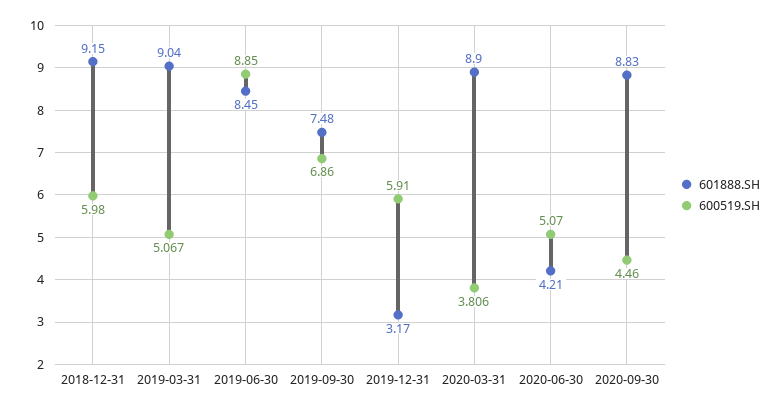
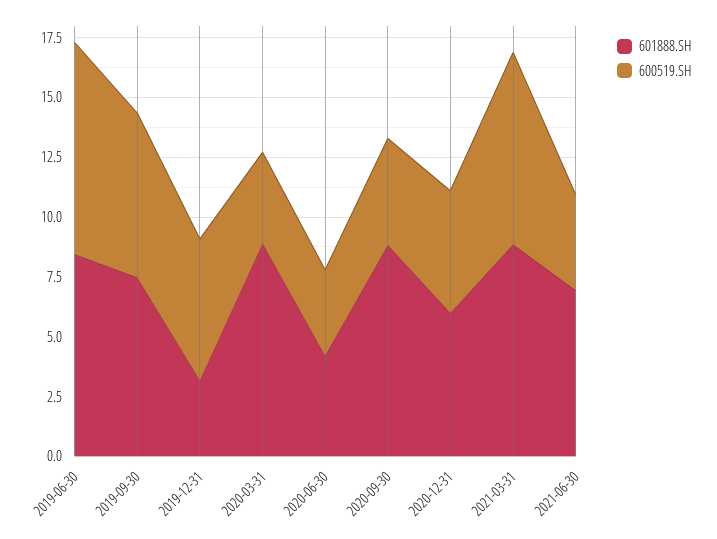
601888.SH, 2018-12-31: 9.15 -> none
600519.SH, 2018-12-31: 5.98 -> none
601888.SH, 2019-03-31: 9.04 -> none
600519.SH, 2019-03-31: 5.067 -> none
600519.SH, 2020-06-30: 5.07 -> 3.5
601888.SH, 2020-12-31: none -> 6
600519.SH, 2020-12-31: none -> 5
601888.SH, 2021-03-31: none -> 9
600519.SH, 2021-03-31: none -> 8
601888.SH, 2021-06-30: none -> 7
600519.SH, 2021-06-30: none -> 4

